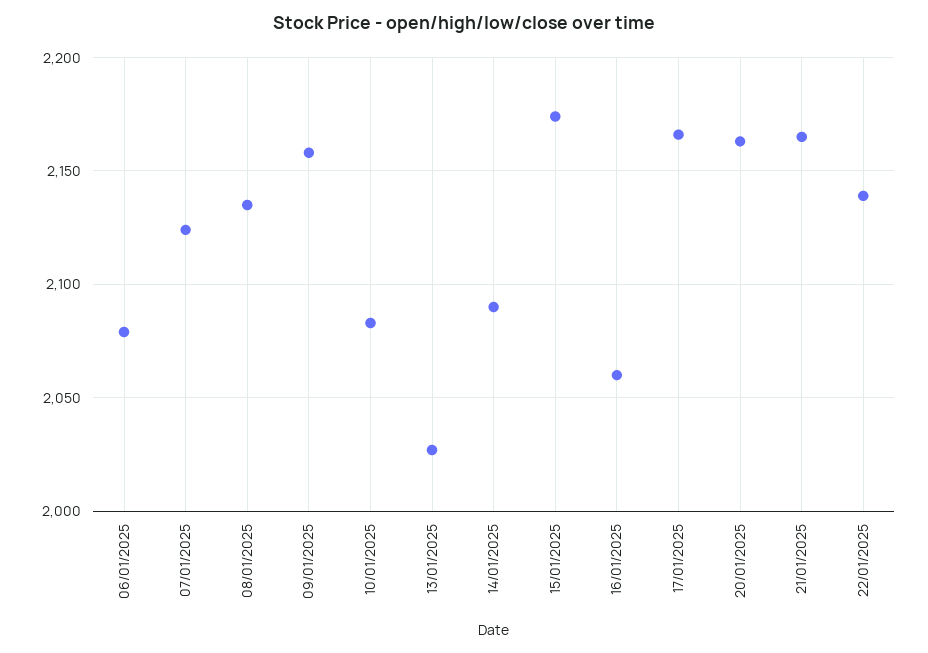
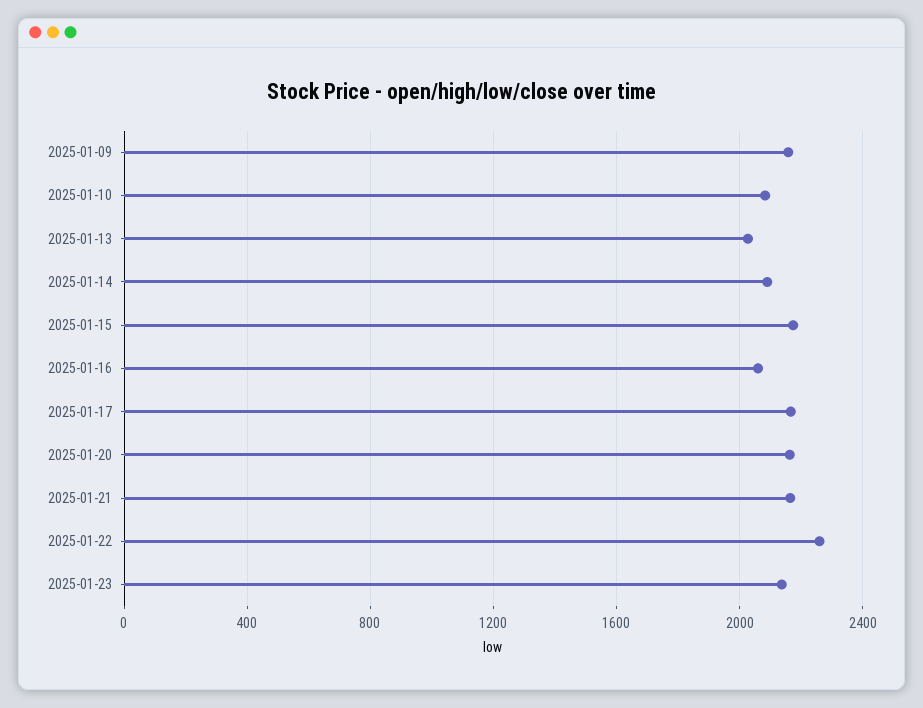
06/01/2025: 2080 -> none
07/01/2025: 2125 -> none
08/01/2025: 2135 -> none
22/01/2025: 2140 -> 2250
2025-01-23: none -> 2150

